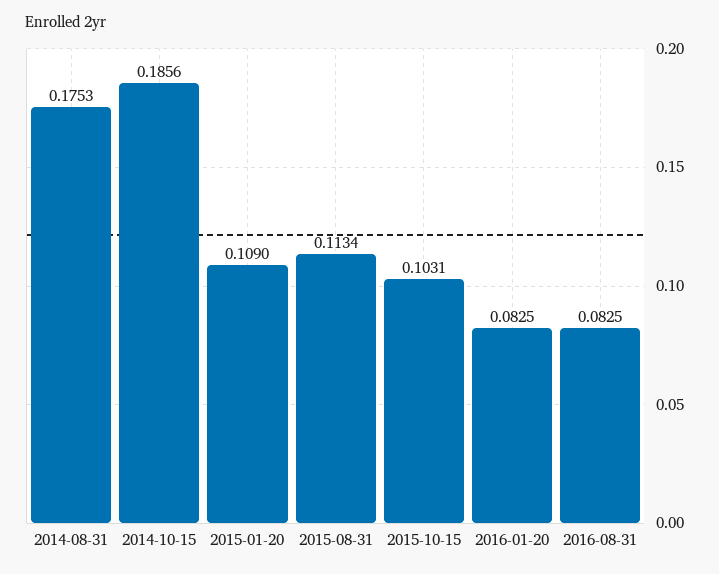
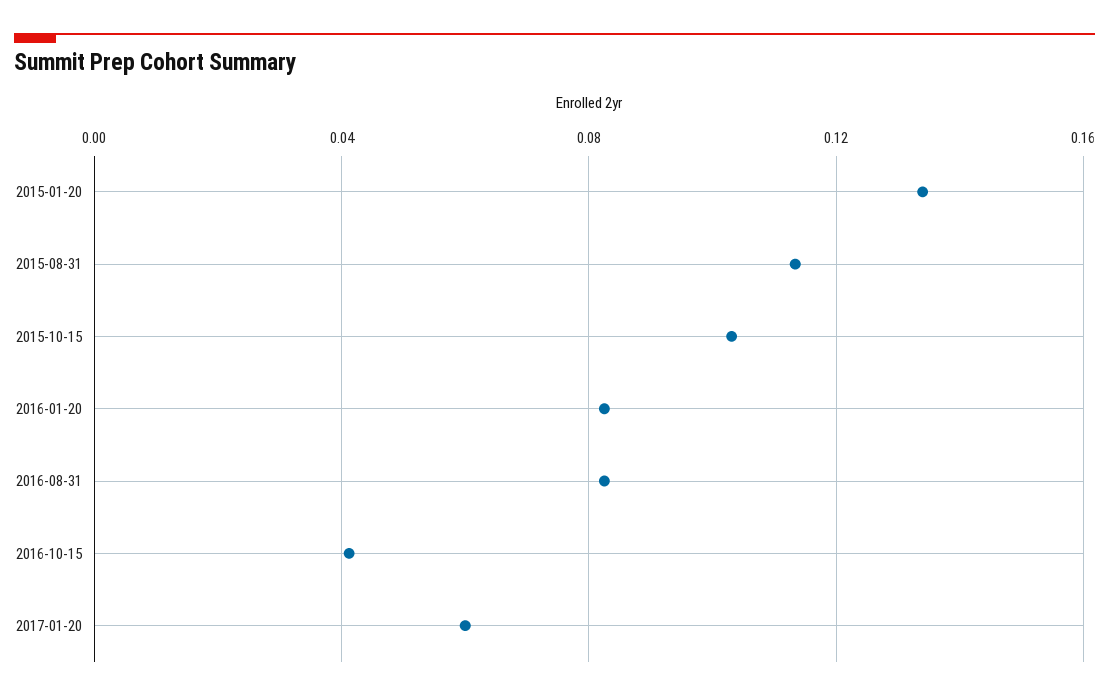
2014-08-31: 0.1753 -> none
2014-10-15: 0.1856 -> none
2015-01-20: 0.109 -> 0.135
2016-10-15: none -> 0.04
2017-01-20: none -> 0.06

